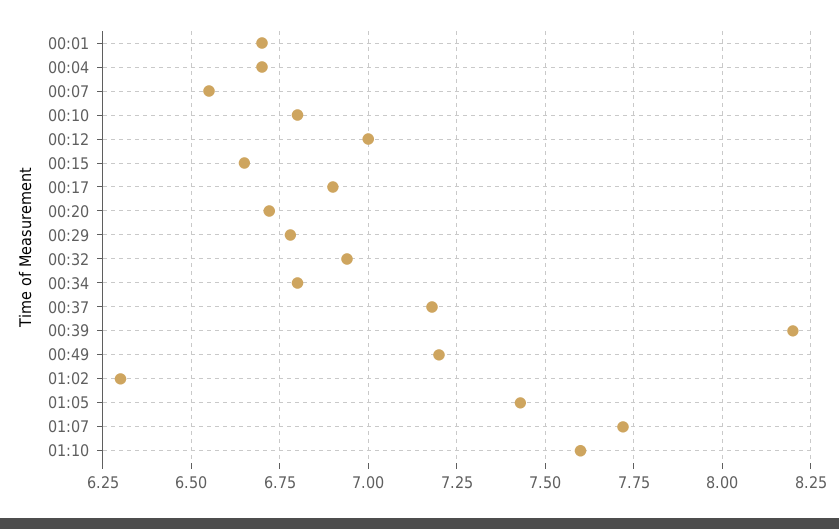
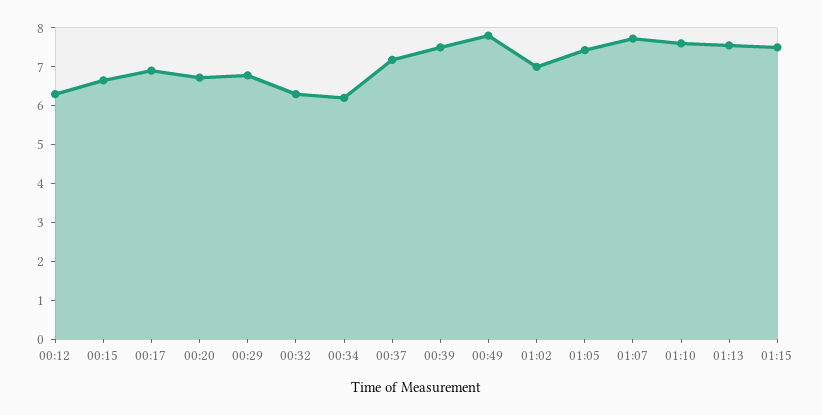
00:01: 6.7 -> none
00:04: 6.7 -> none
00:07: 6.55 -> none
00:10: 6.8 -> none
00:12: 7 -> 6.25
00:32: 6.95 -> 6.25
00:34: 6.8 -> 6.25
00:39: 8.2 -> 7.5
00:49: 7.2 -> 7.75
01:02: 6.3 -> 7
01:13: none -> 7.5
01:15: none -> 7.5

